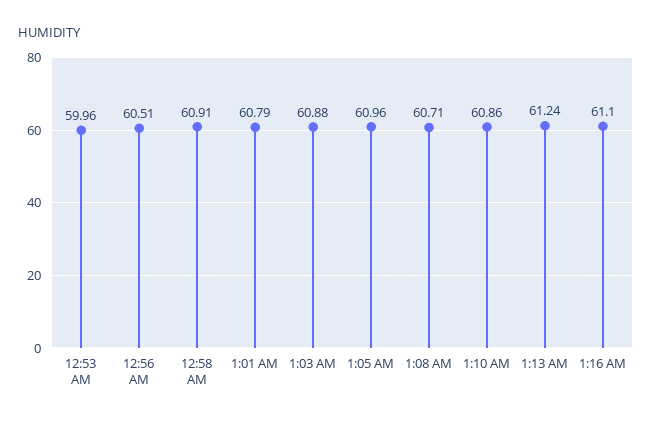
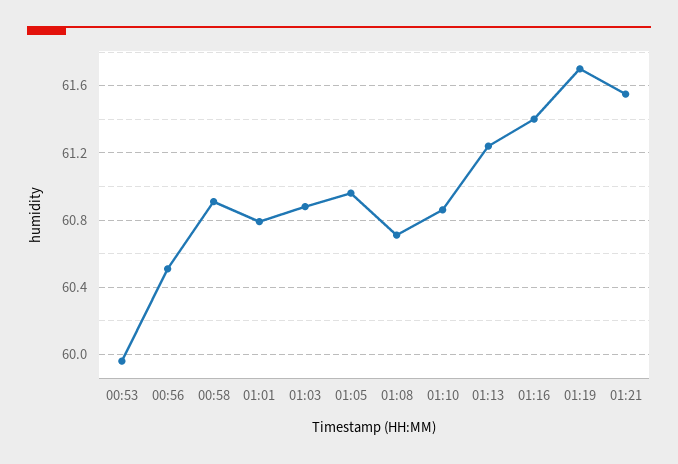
1:16 AM: 61.1 -> 61.4
01:19: none -> 61.7
01:21: none -> 61.55

